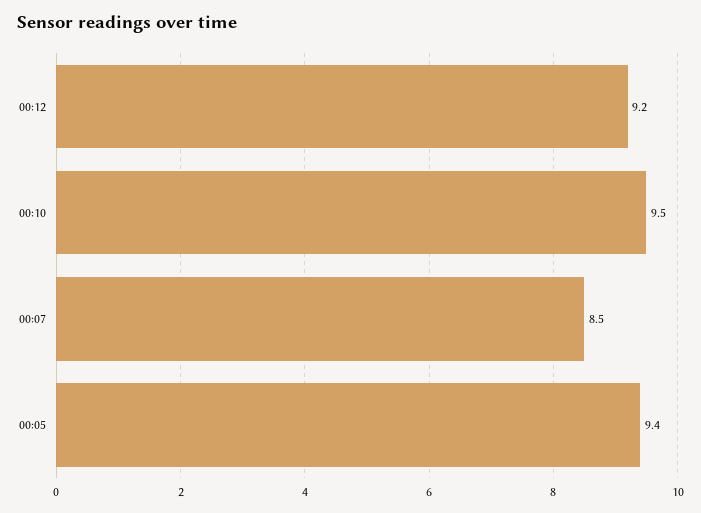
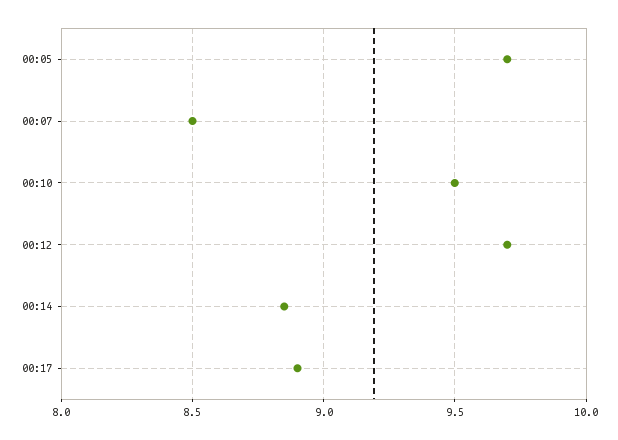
00:12: 9.2 -> 9.7
00:05: 9.4 -> 9.7
00:14: none -> 8.85
00:17: none -> 8.9

